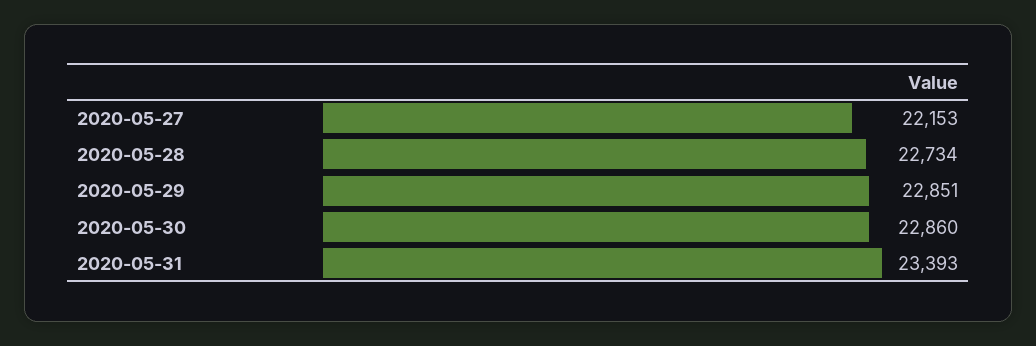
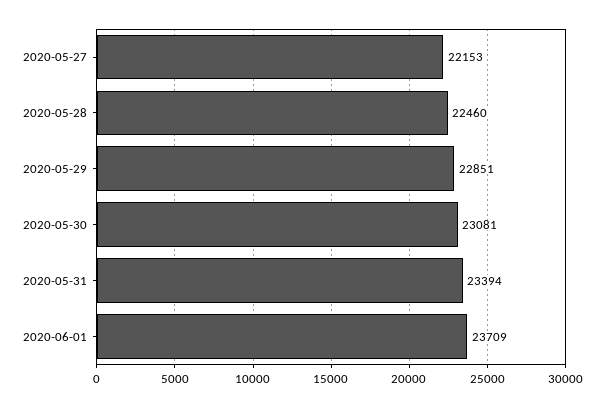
2020-05-28: 22734 -> 22460
2020-05-30: 22860 -> 23081
2020-05-31: 23393 -> 23394
2020-06-01: none -> 23709

